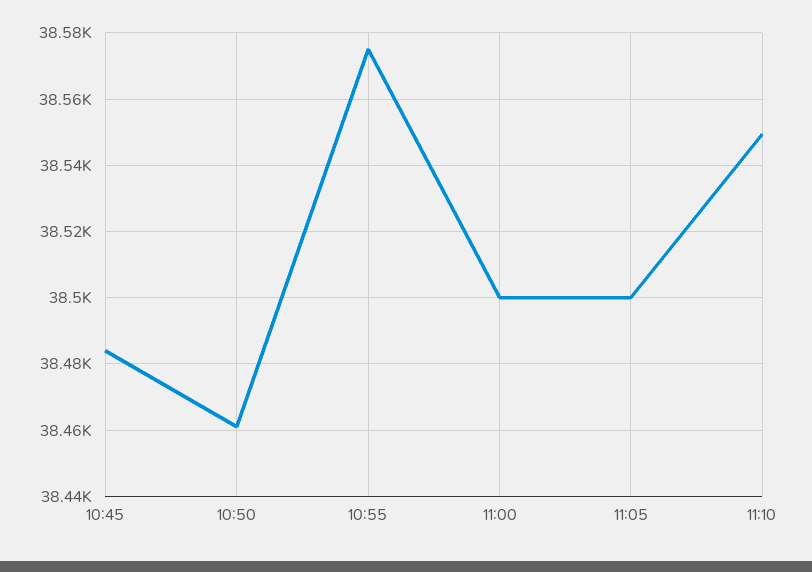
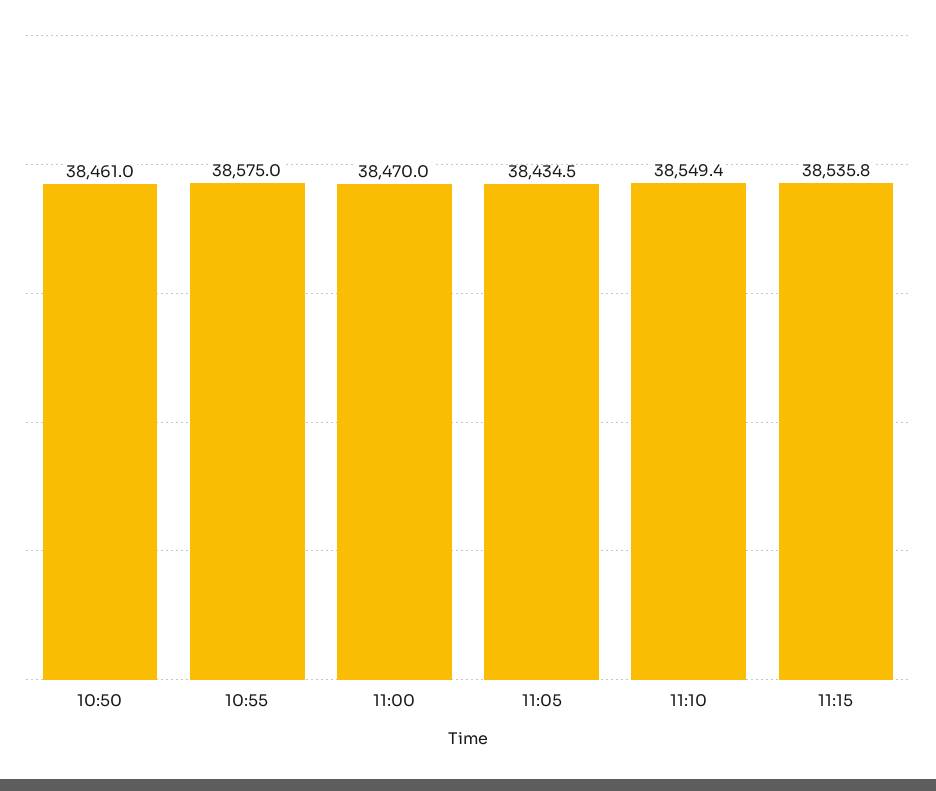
10:45: 38484 -> none
11:00: 38500 -> 38470
11:05: 38500 -> 38434.5
11:15: none -> 38535.8

